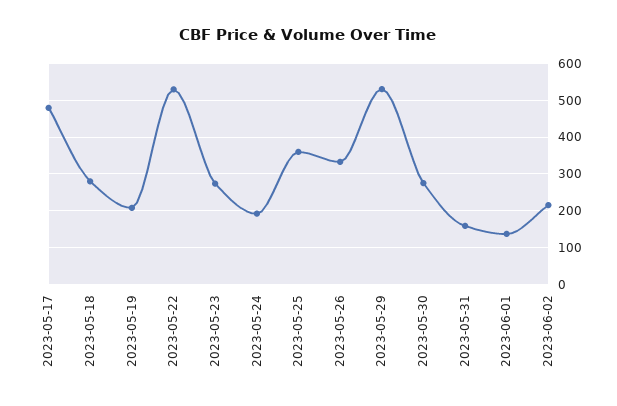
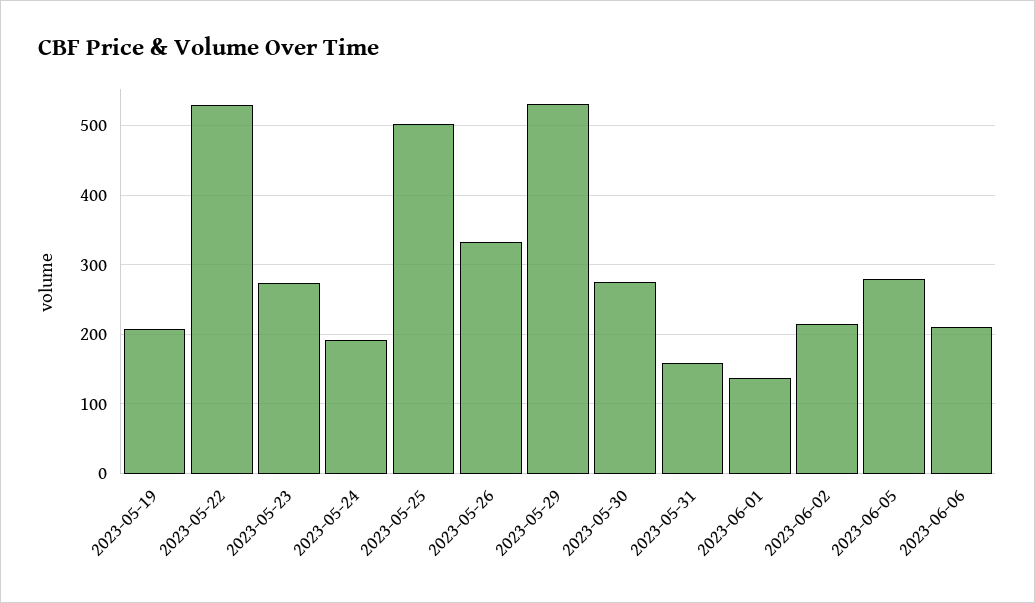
2023-05-17: 480 -> none
2023-05-18: 280 -> none
2023-05-25: 360 -> 500
2023-06-05: none -> 280
2023-06-06: none -> 210

